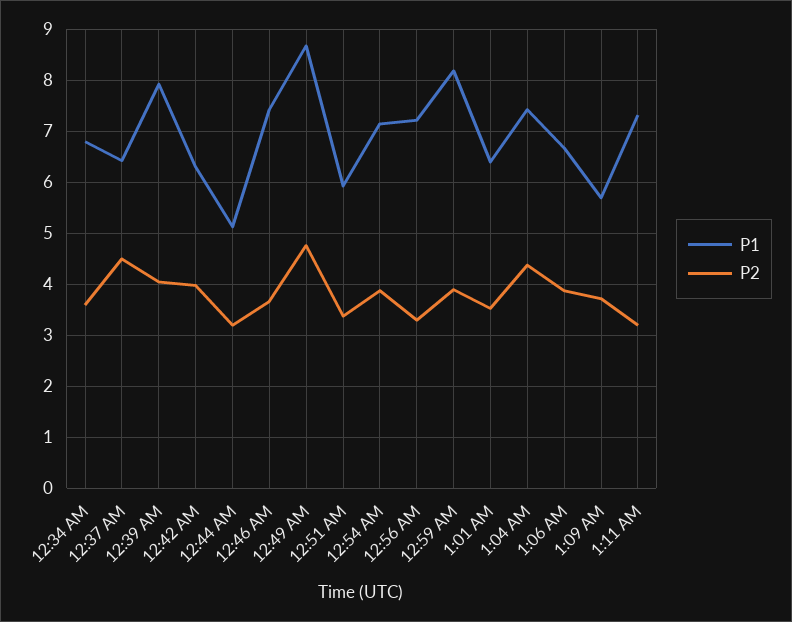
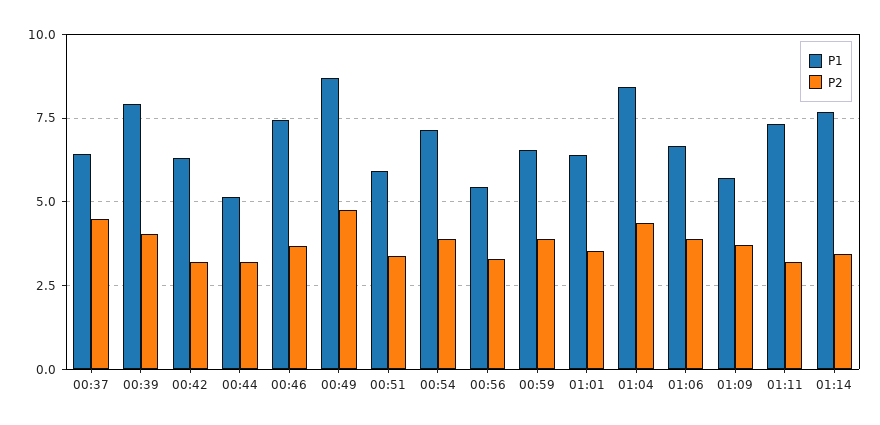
P1, 12:34 AM: 6.8 -> none
P2, 12:34 AM: 3.6 -> none
P2, 12:42 AM: 4 -> 3.25
P1, 12:56 AM: 7.2 -> 5.5
P1, 12:59 AM: 8.2 -> 6.5
P1, 1:04 AM: 7.4 -> 8.5
P1, 01:14: none -> 7.75
P2, 01:14: none -> 3.5

